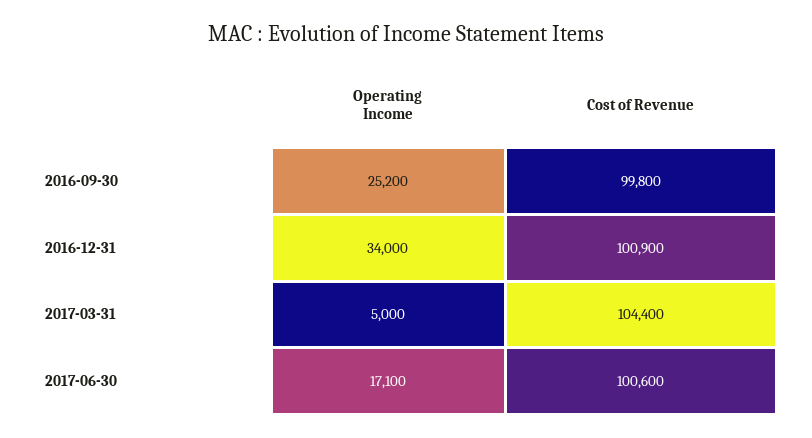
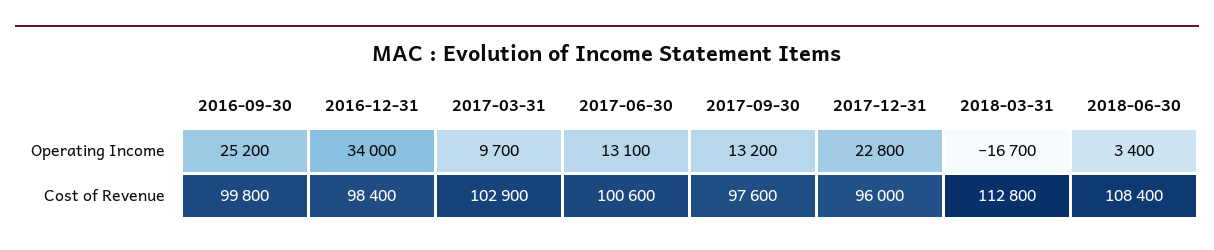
Cost of Revenue, 2016-12-31: 100900 -> 98400
Operating Income, 2017-03-31: 5000 -> 9700
Cost of Revenue, 2017-03-31: 104400 -> 102900
Operating Income, 2017-06-30: 17100 -> 13100
Operating Income, 2017-09-30: none -> 13200
Operating Income, 2017-12-31: none -> 22800
Operating Income, 2018-03-31: none -> -16700
Operating Income, 2018-06-30: none -> 3400
Cost of Revenue, 2017-09-30: none -> 97600
Cost of Revenue, 2017-12-31: none -> 96000
Cost of Revenue, 2018-03-31: none -> 112800
Cost of Revenue, 2018-06-30: none -> 108400

